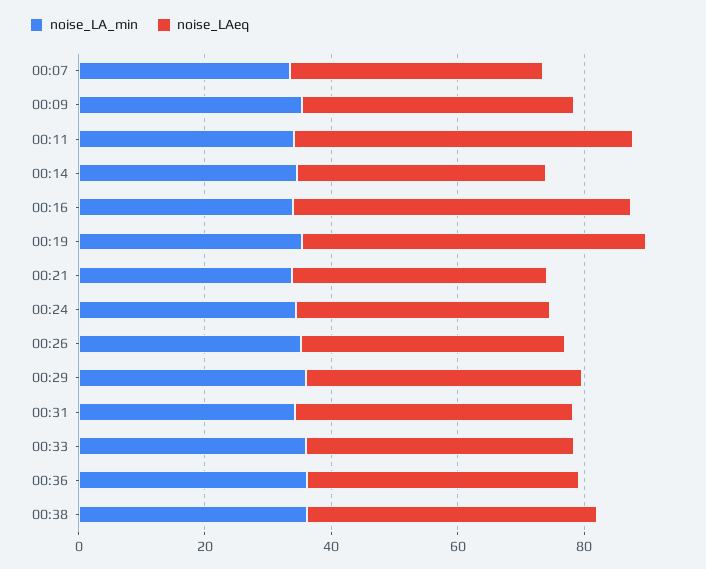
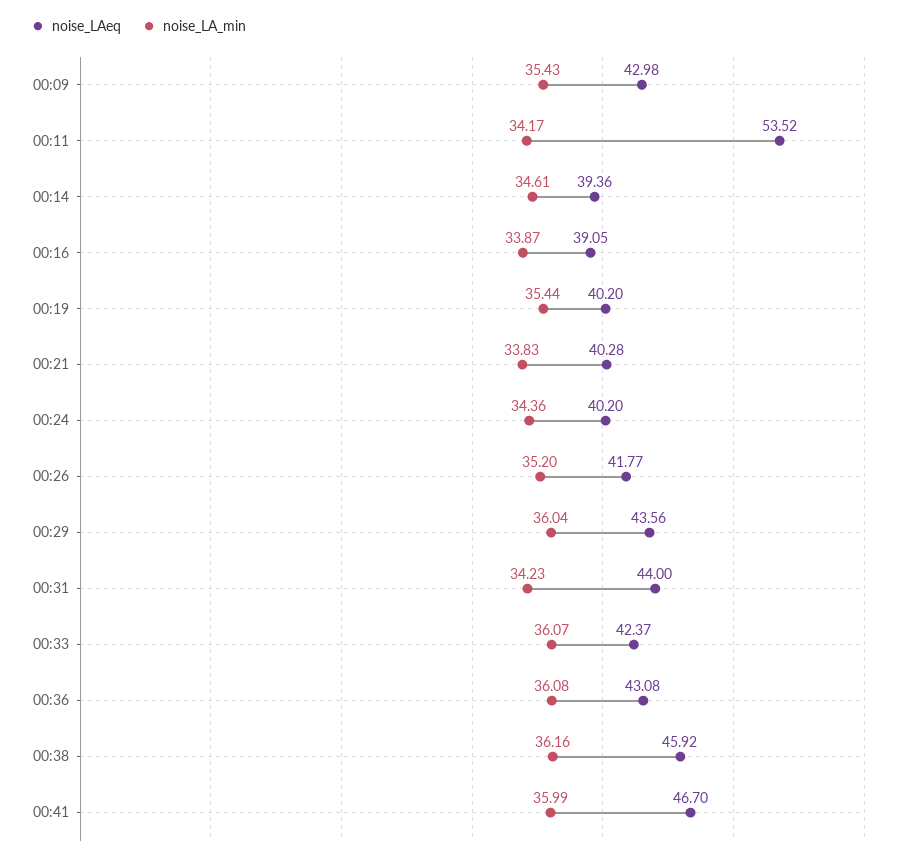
noise_LA_min, 00:07: 35 -> none
noise_LAeq, 00:07: 40 -> none
noise_LAeq, 00:16: 55 -> 39.05
noise_LAeq, 00:19: 55 -> 40.2
noise_LAeq, 00:41: none -> 46.7
noise_LA_min, 00:41: none -> 35.99

